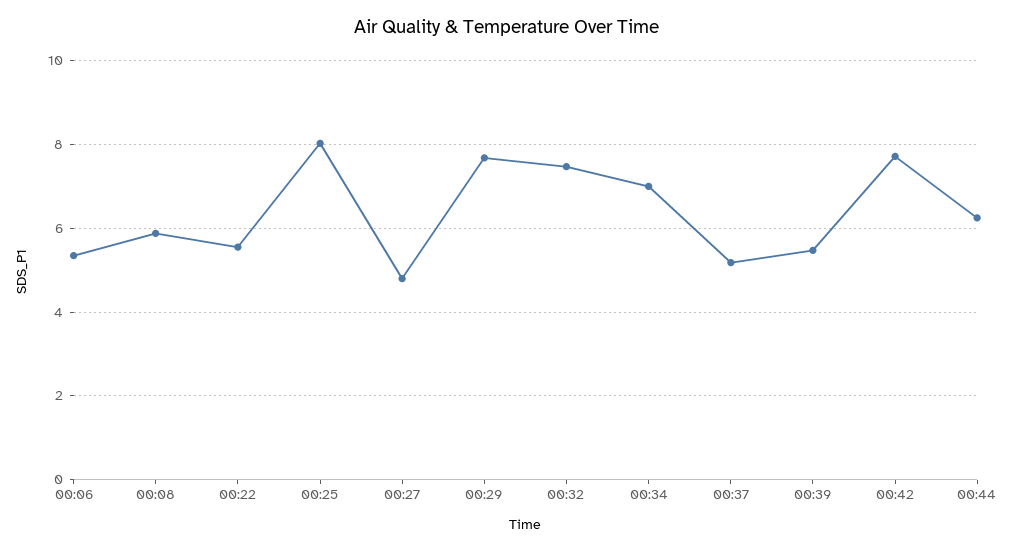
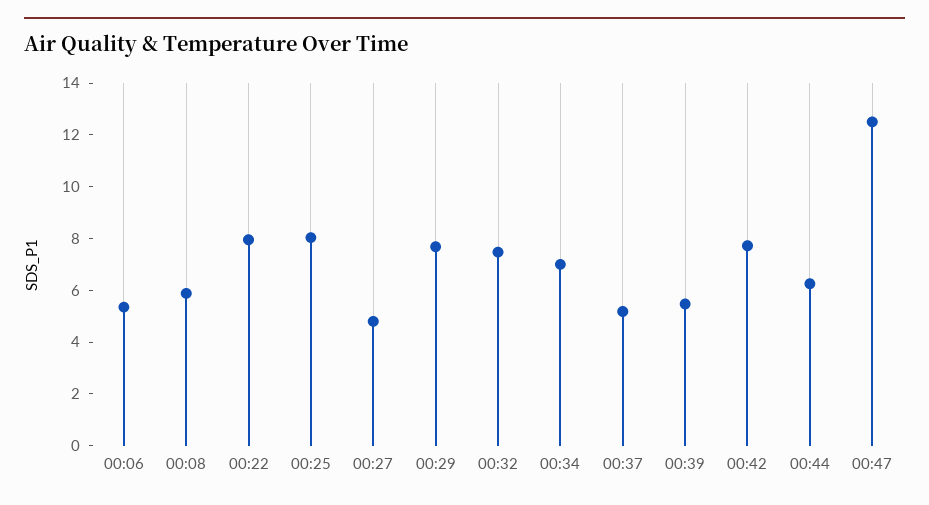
00:22: 5.6 -> 8
00:47: none -> 12.5

